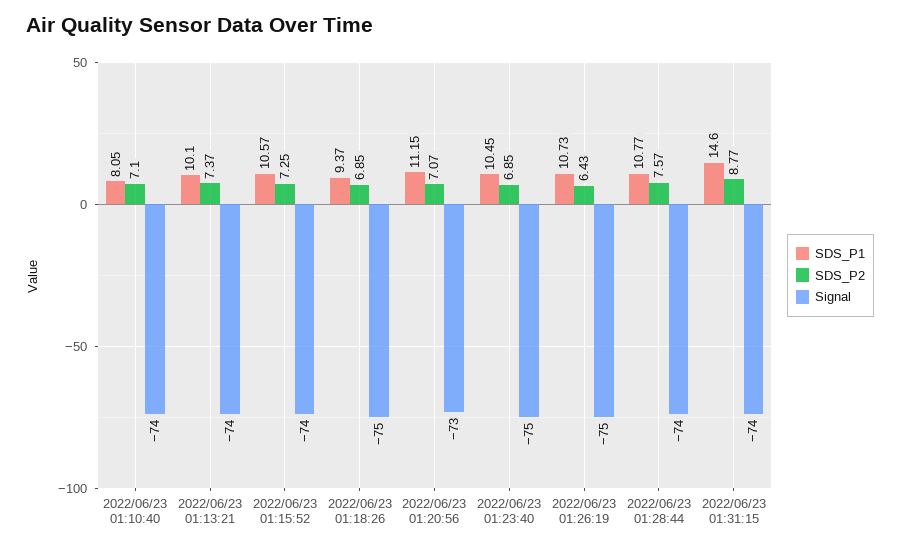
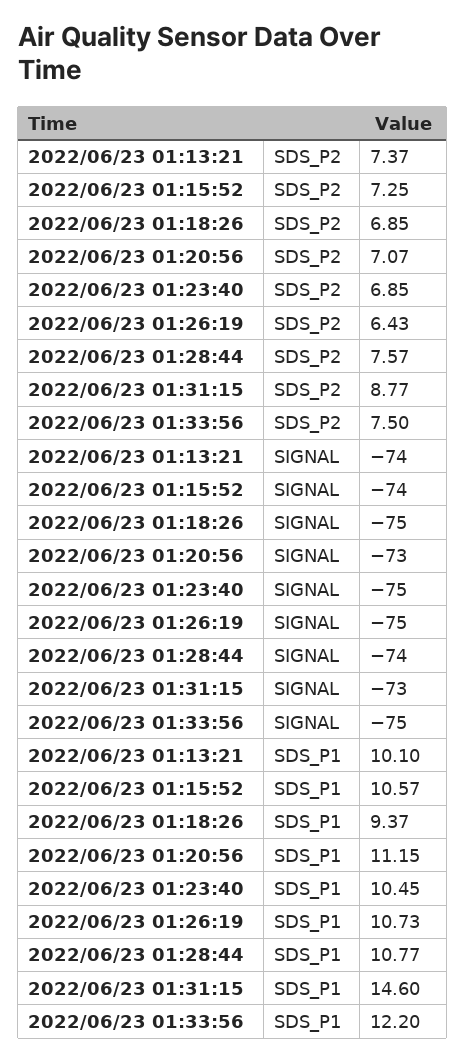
SDS_P1, 2022/06/23 01:10:40: 8.05 -> none
SDS_P2, 2022/06/23 01:10:40: 7.1 -> none
Signal, 2022/06/23 01:10:40: -74 -> none
Signal, 2022/06/23 01:31:15: -74 -> -73
SDS_P2, 2022/06/23 01:33:56: none -> 7.5
Signal, 2022/06/23 01:33:56: none -> -75
SDS_P1, 2022/06/23 01:33:56: none -> 12.2

